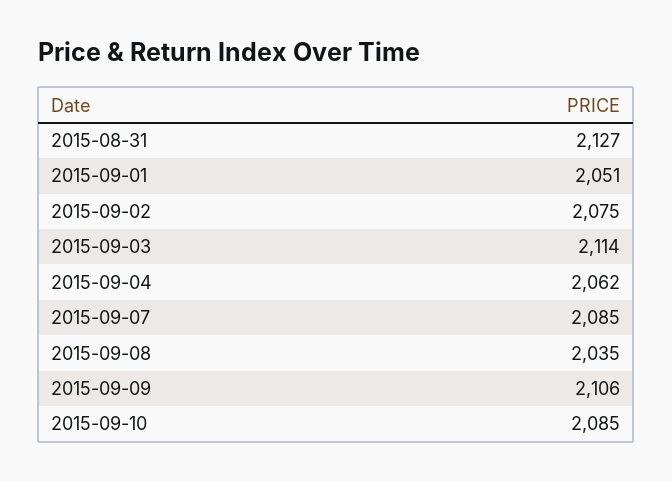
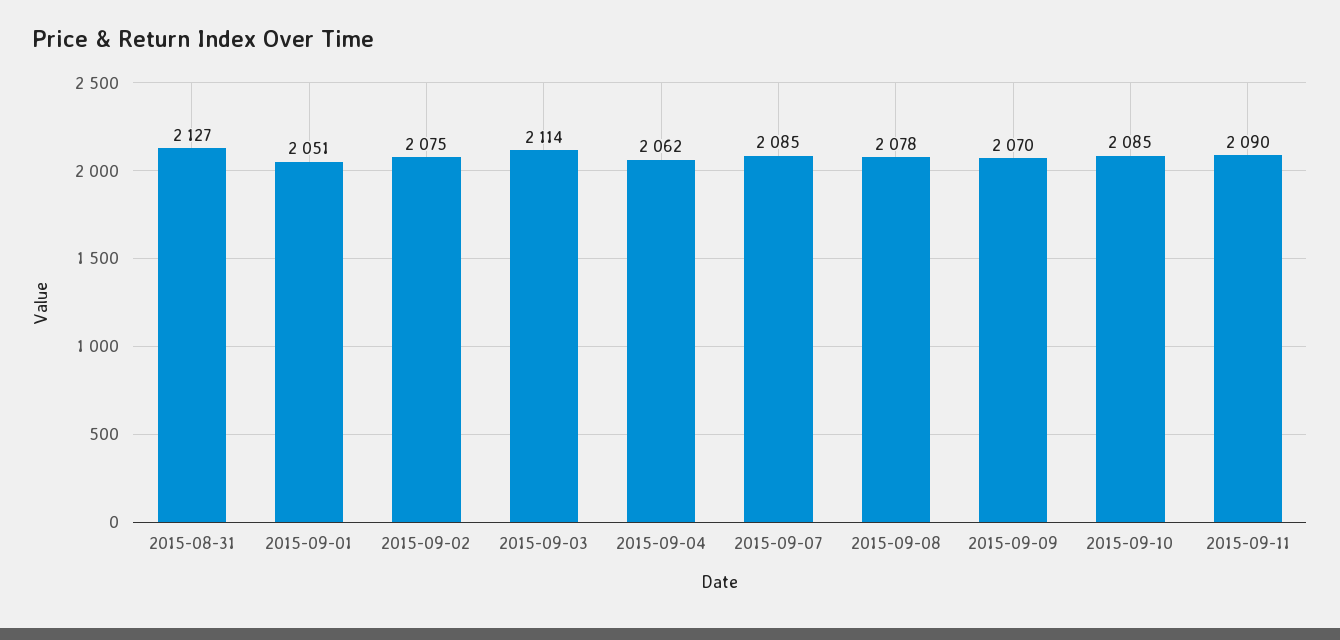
2015-09-08: 2035 -> 2078
2015-09-09: 2106 -> 2070
2015-09-11: none -> 2090

